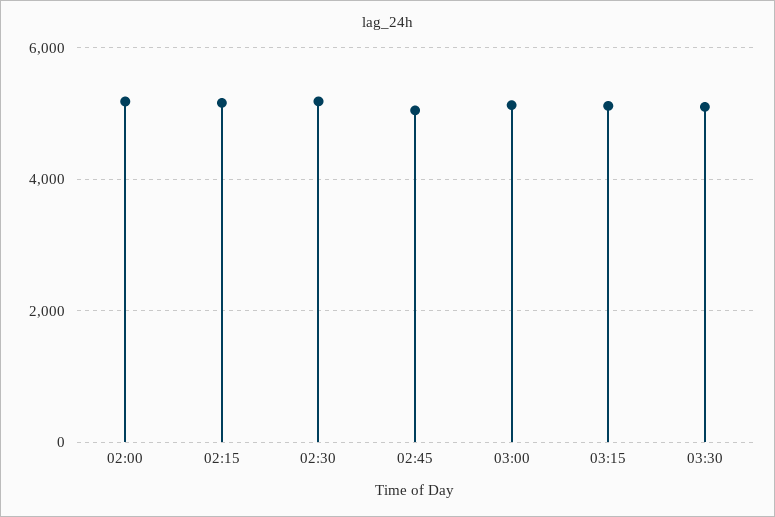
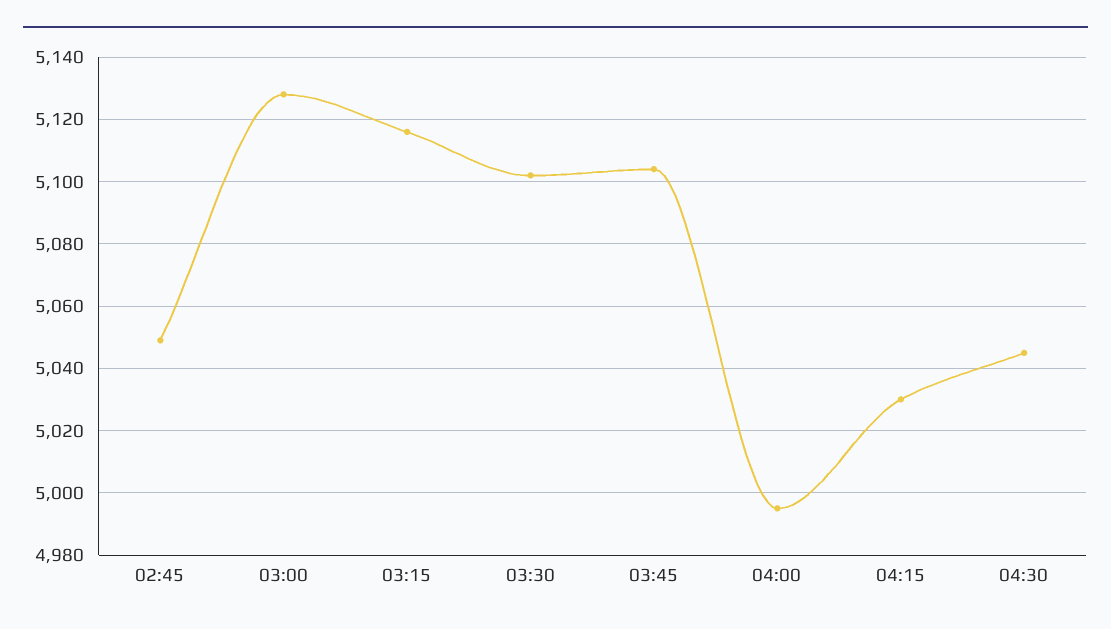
02:00: 5200 -> none
02:15: 5200 -> none
02:30: 5200 -> none
03:45: none -> 5105
04:00: none -> 4995
04:15: none -> 5030
04:30: none -> 5045

